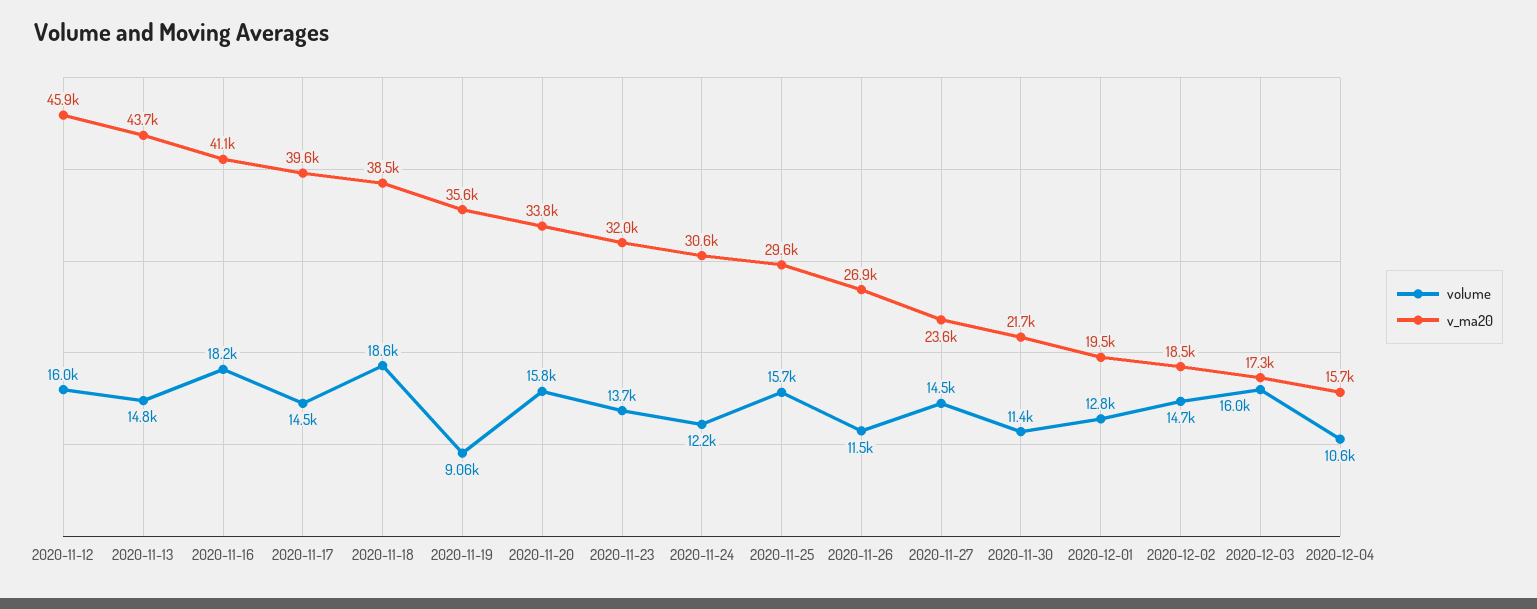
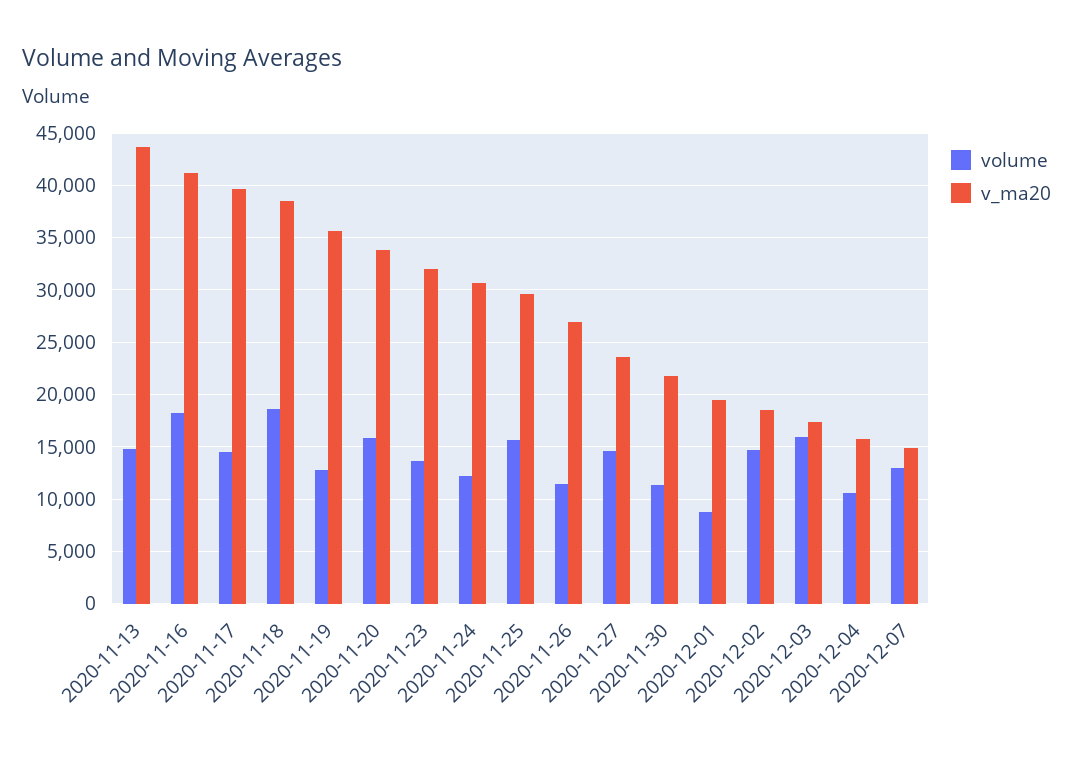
volume, 2020-11-12: 16000 -> none
v_ma20, 2020-11-12: 45900 -> none
volume, 2020-11-19: 9060 -> 13000
volume, 2020-12-01: 12800 -> 9000
volume, 2020-12-07: none -> 13000
v_ma20, 2020-12-07: none -> 15000

